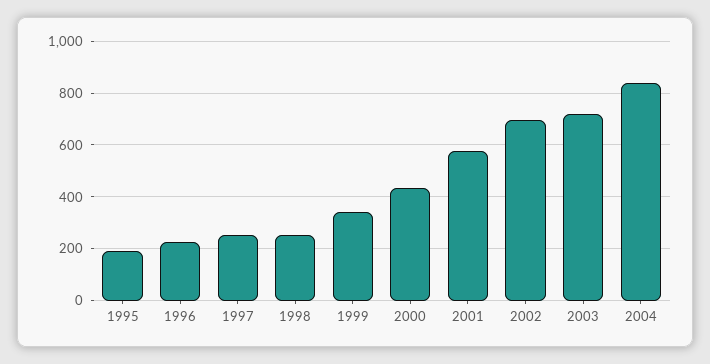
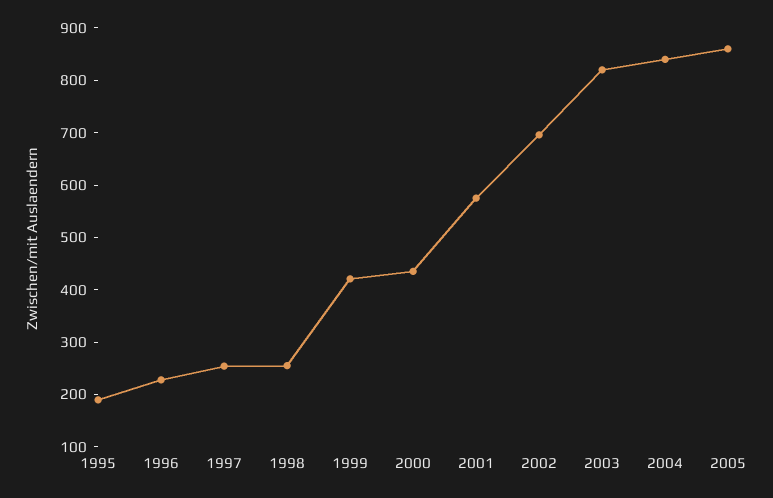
1999: 350 -> 420
2003: 725 -> 820
2005: none -> 860

